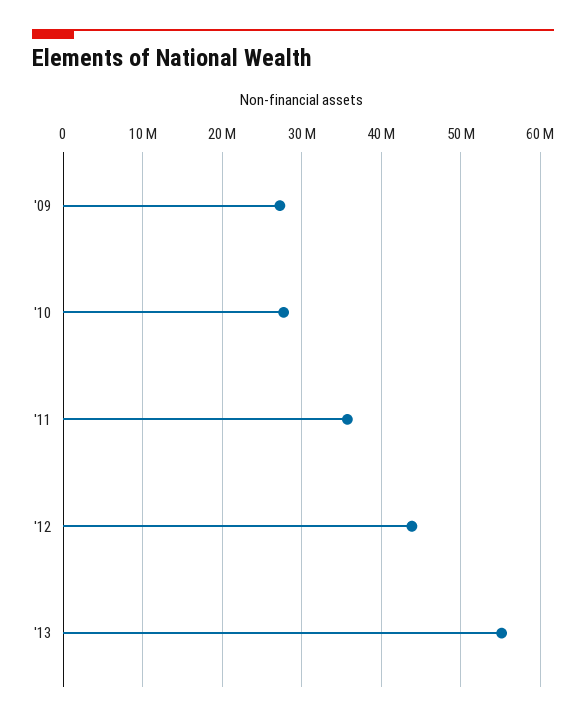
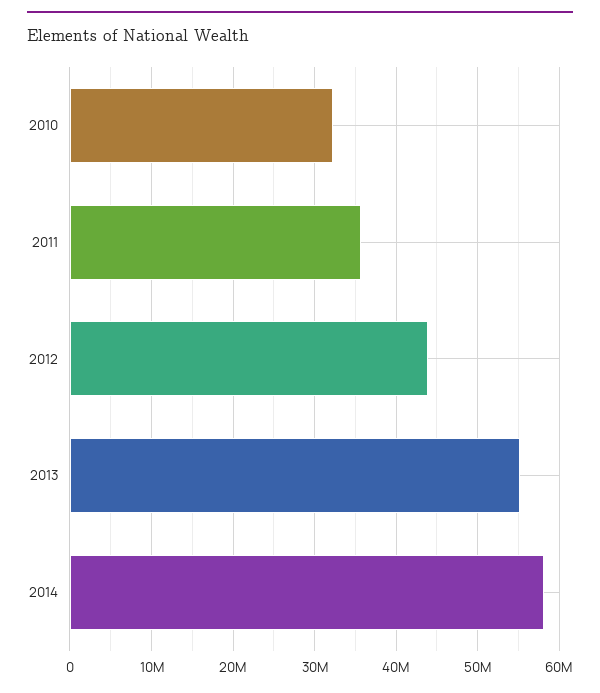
'09: 27000000 -> none
'10: 28000000 -> 32000000
2014: none -> 58000000

